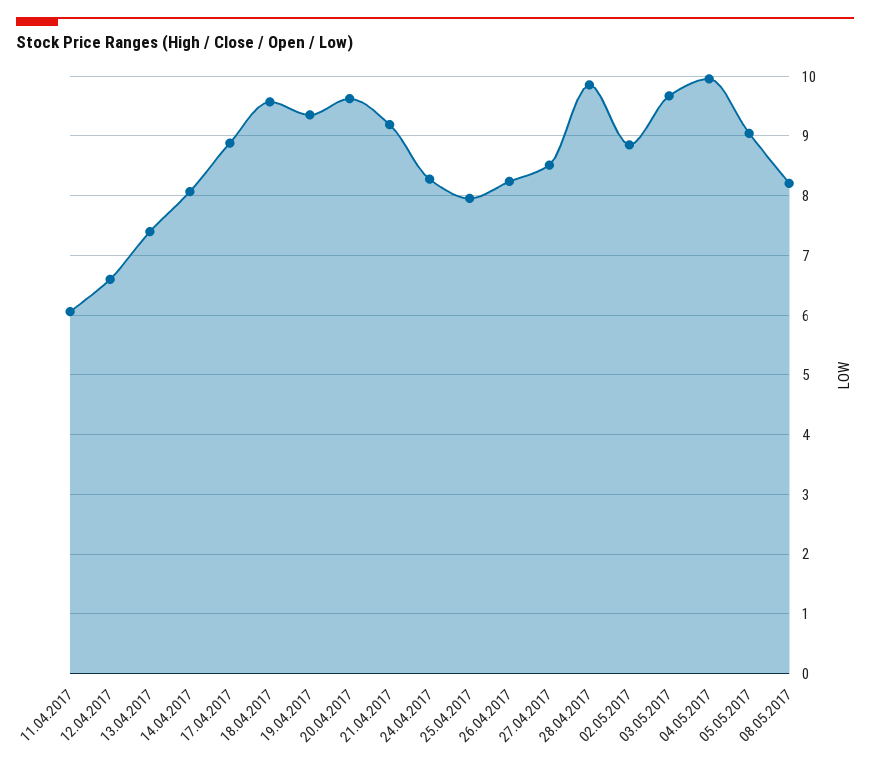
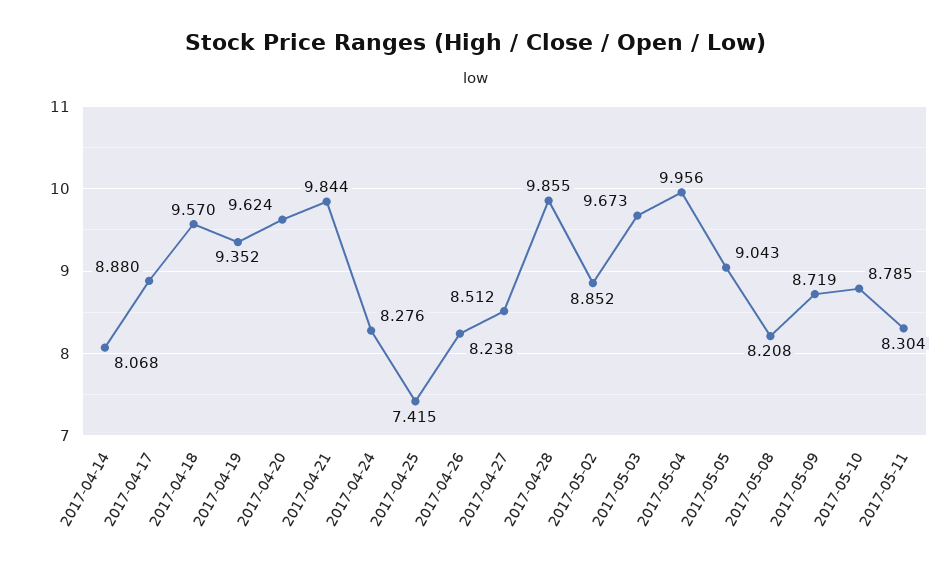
11.04.2017: 6 -> none
12.04.2017: 6.6 -> none
13.04.2017: 7.4 -> none
21.04.2017: 9.2 -> 9.844
25.04.2017: 8 -> 7.415
2017-05-09: none -> 8.719
2017-05-10: none -> 8.785
2017-05-11: none -> 8.304

